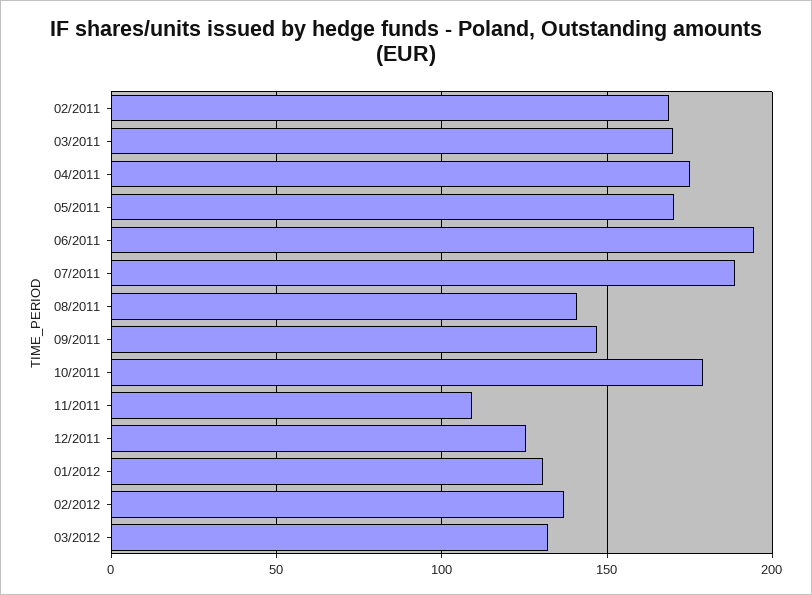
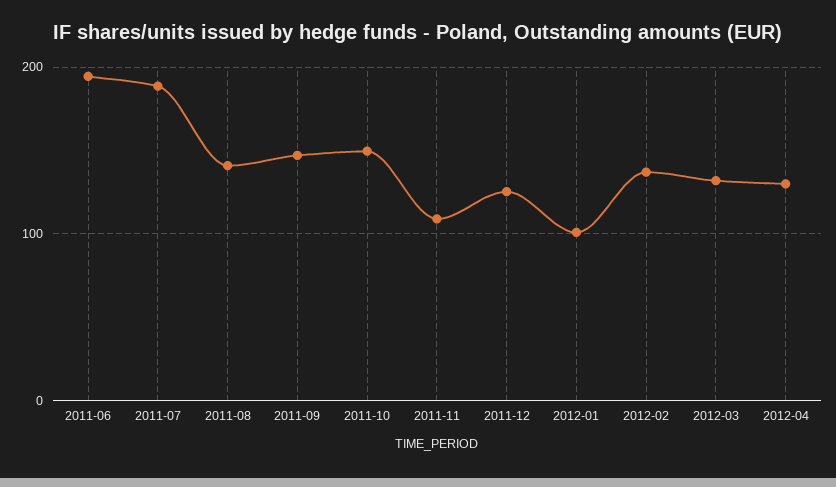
02/2011: 170 -> none
03/2011: 170 -> none
04/2011: 175 -> none
05/2011: 170 -> none
10/2011: 180 -> 150
01/2012: 130 -> 100
2012-04: none -> 130

